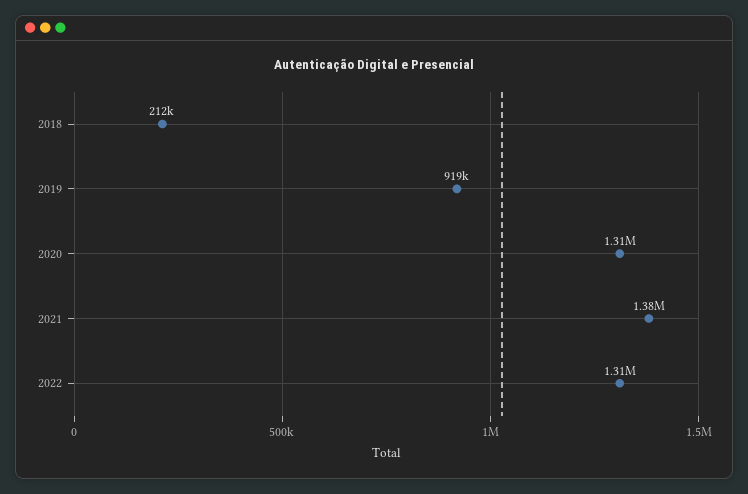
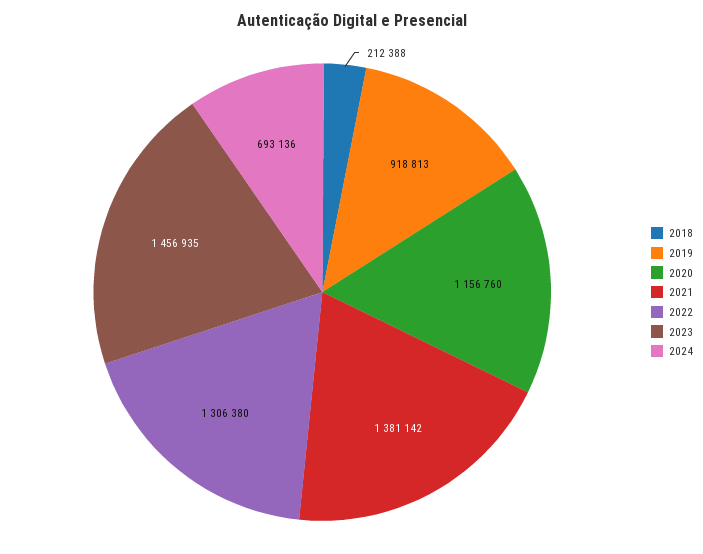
2020: 1310000 -> 1156760
2023: none -> 1456935
2024: none -> 693136

